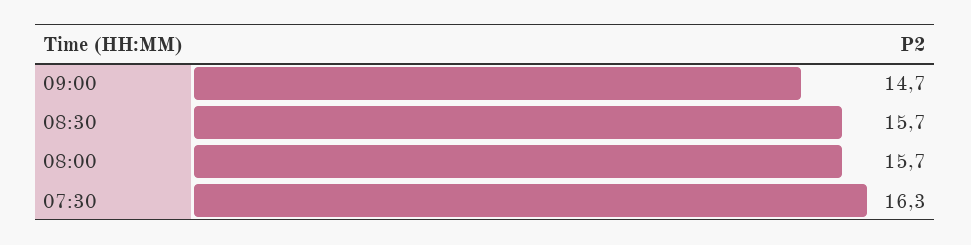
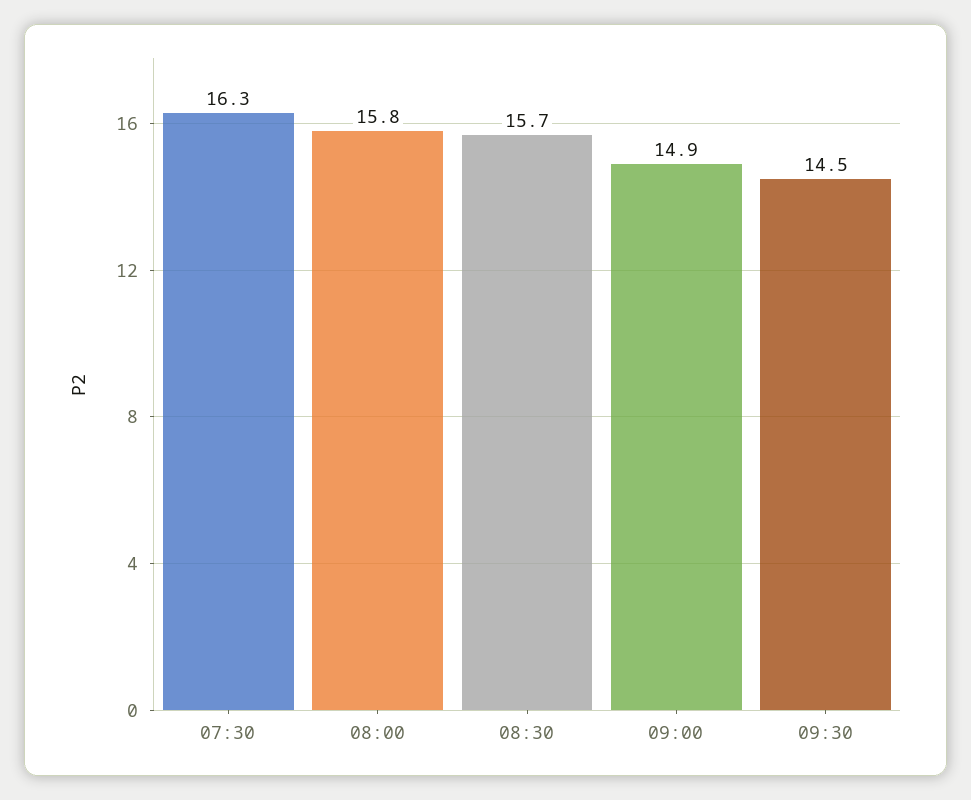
09:00: 14.7 -> 14.9
08:00: 15.7 -> 15.8
09:30: none -> 14.5

